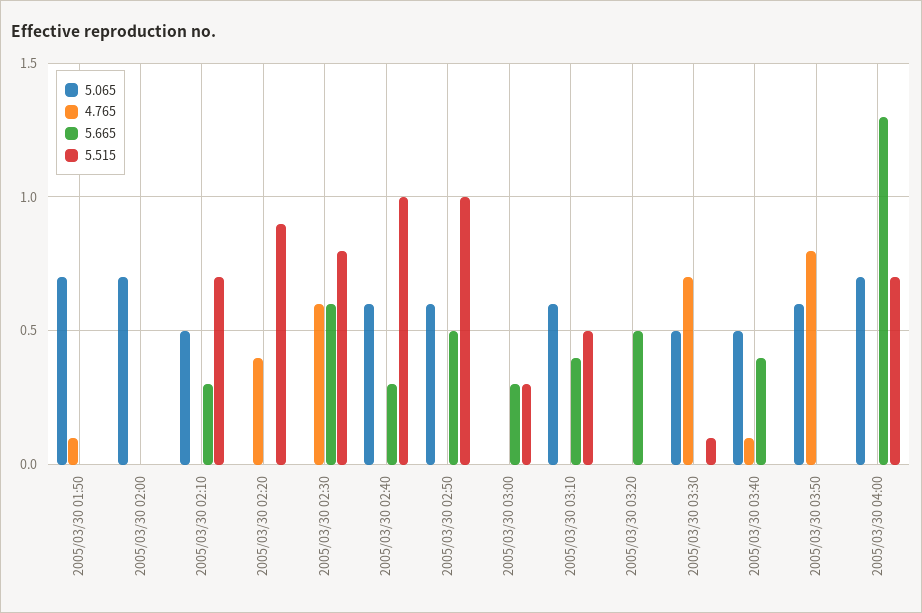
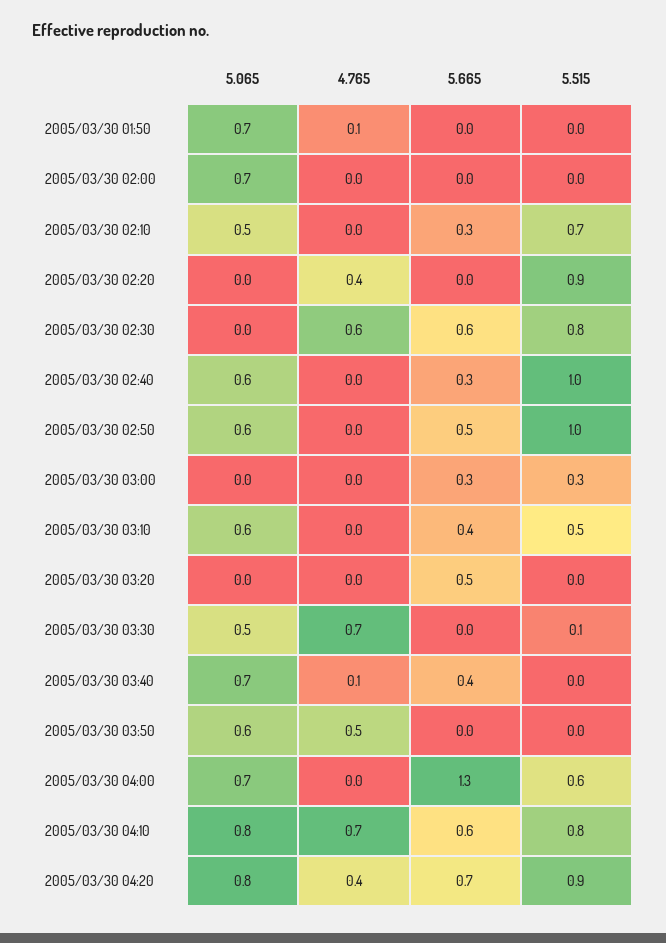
5.065, 2005/03/30 03:40: 0.5 -> 0.7
4.765, 2005/03/30 03:50: 0.8 -> 0.5
5.515, 2005/03/30 04:00: 0.7 -> 0.6
5.065, 2005/03/30 04:10: none -> 0.8
4.765, 2005/03/30 04:10: none -> 0.7
5.665, 2005/03/30 04:10: none -> 0.6
5.515, 2005/03/30 04:10: none -> 0.8
5.065, 2005/03/30 04:20: none -> 0.8
4.765, 2005/03/30 04:20: none -> 0.4
5.665, 2005/03/30 04:20: none -> 0.7
5.515, 2005/03/30 04:20: none -> 0.9

